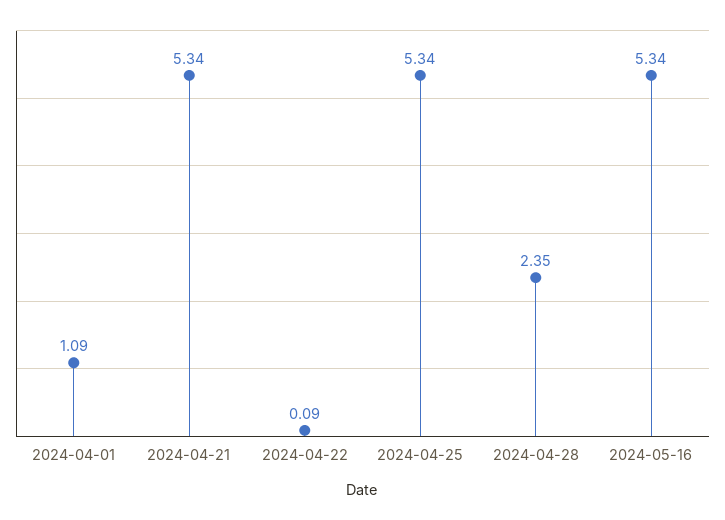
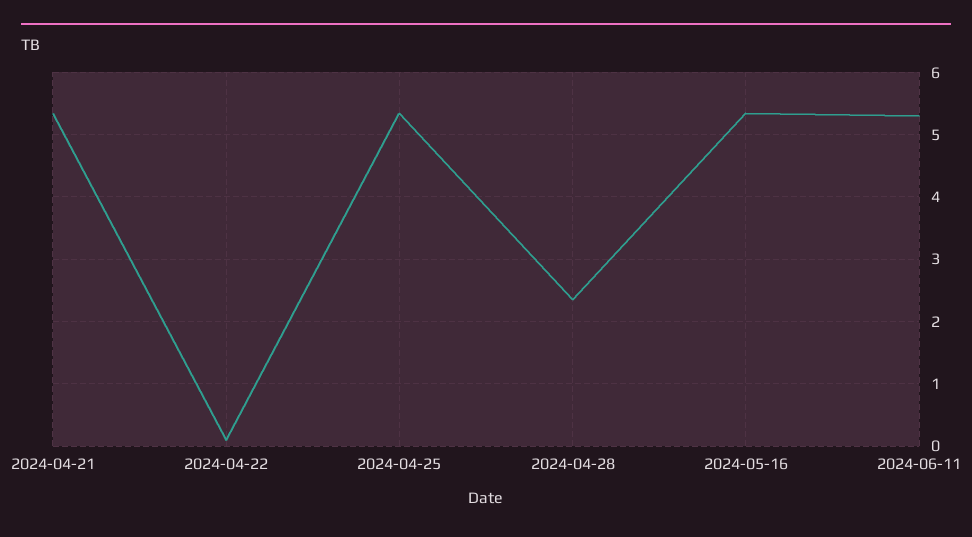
2024-04-01: 1.09 -> none
2024-06-11: none -> 5.3

